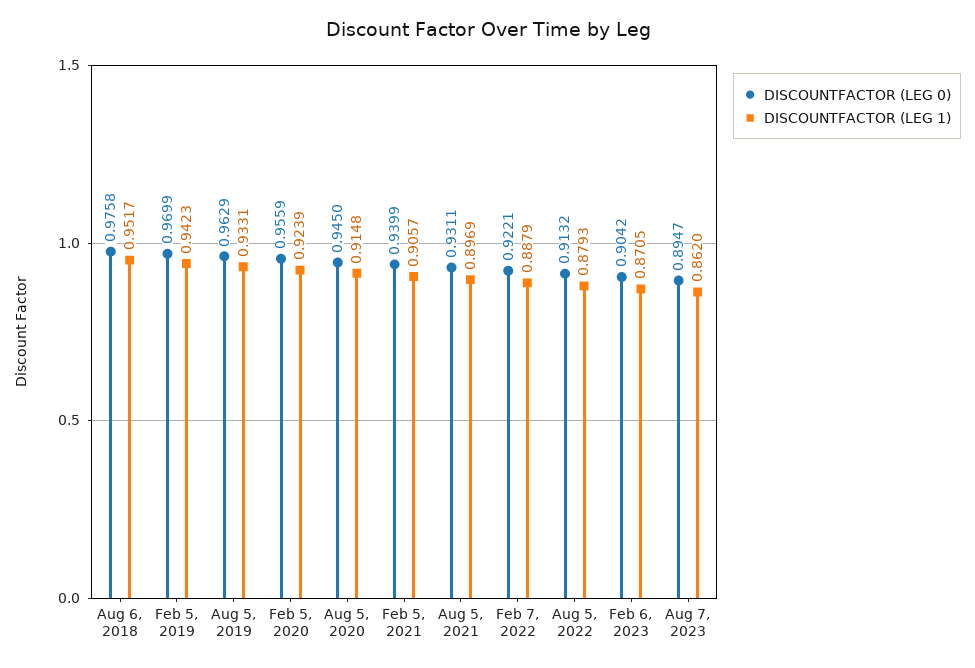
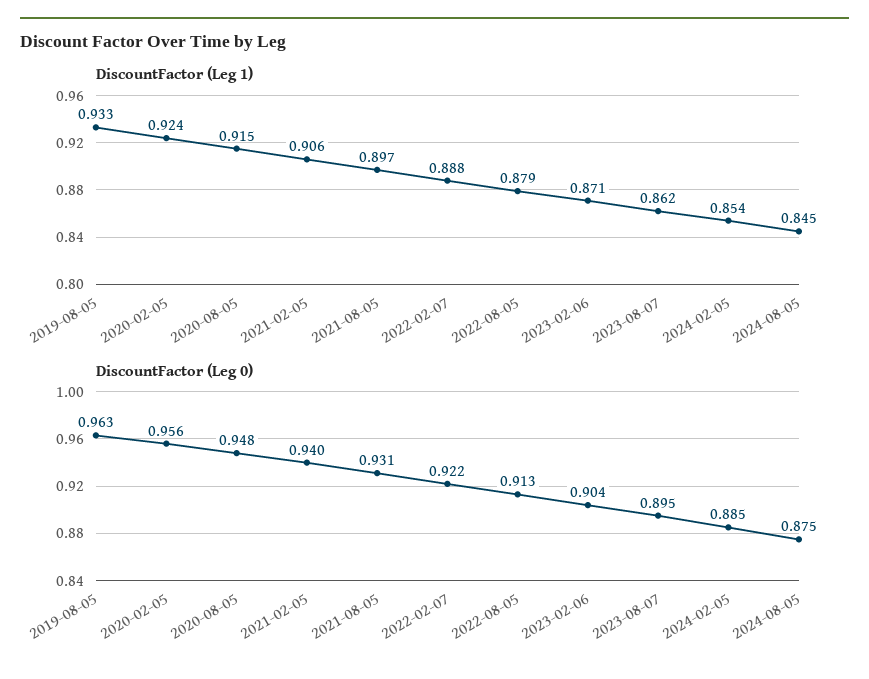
DISCOUNTFACTOR (LEG 0), Aug 6, 2018: 0.9758 -> none
DISCOUNTFACTOR (LEG 1), Aug 6, 2018: 0.9517 -> none
DISCOUNTFACTOR (LEG 0), Feb 5, 2019: 0.9699 -> none
DISCOUNTFACTOR (LEG 1), Feb 5, 2019: 0.9423 -> none
DISCOUNTFACTOR (LEG 0), Aug 5, 2020: 0.945 -> 0.948
DISCOUNTFACTOR (LEG 1), 2024-02-05: none -> 0.854
DISCOUNTFACTOR (LEG 1), 2024-08-05: none -> 0.845
DISCOUNTFACTOR (LEG 0), 2024-02-05: none -> 0.885
DISCOUNTFACTOR (LEG 0), 2024-08-05: none -> 0.875

